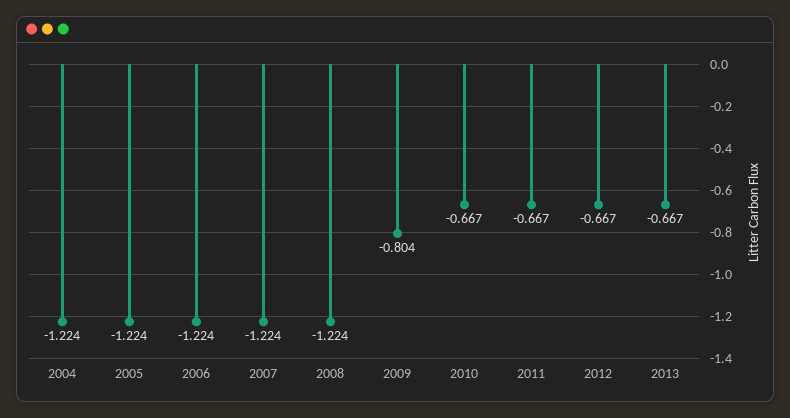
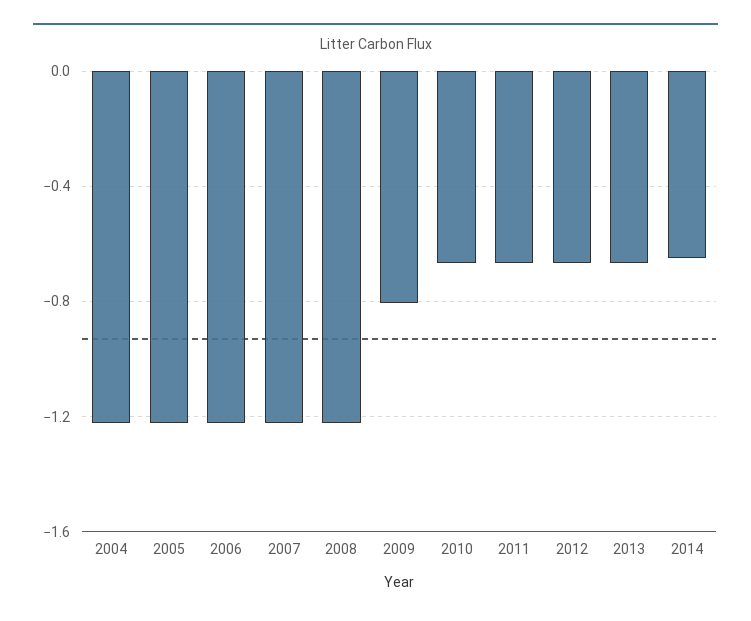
2014: none -> -0.65

